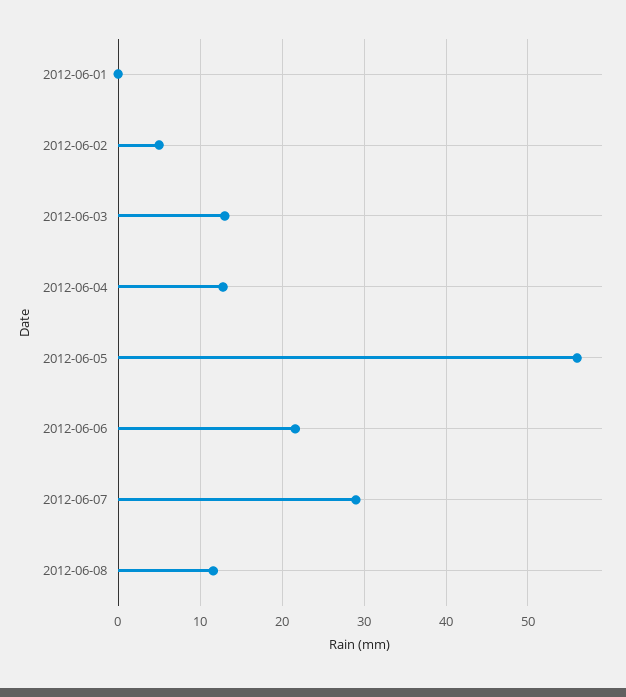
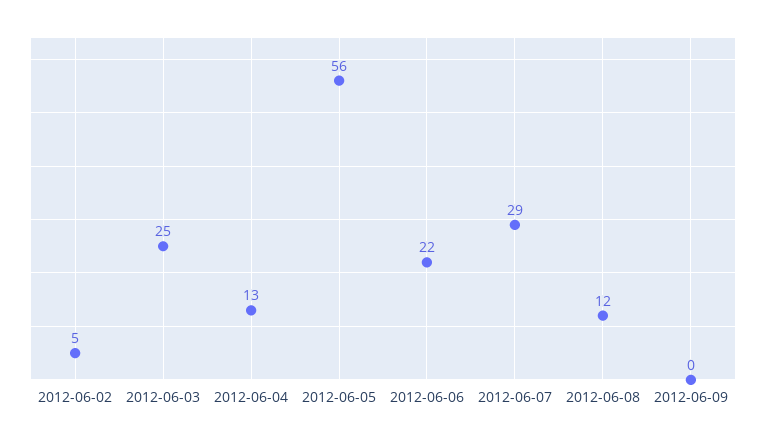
2012-06-01: 0 -> none
2012-06-03: 13 -> 25
2012-06-09: none -> 0

